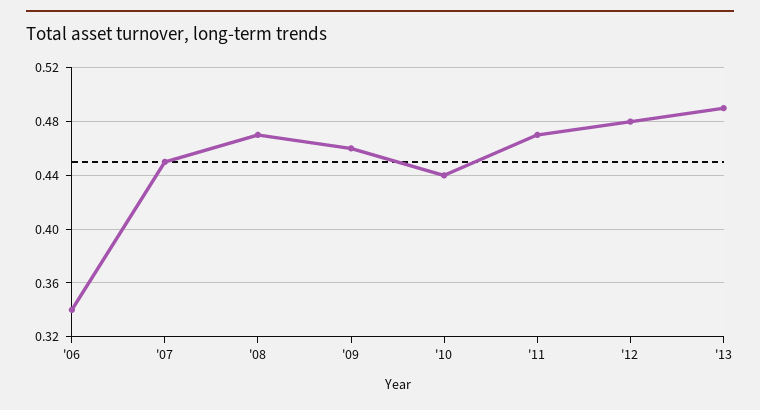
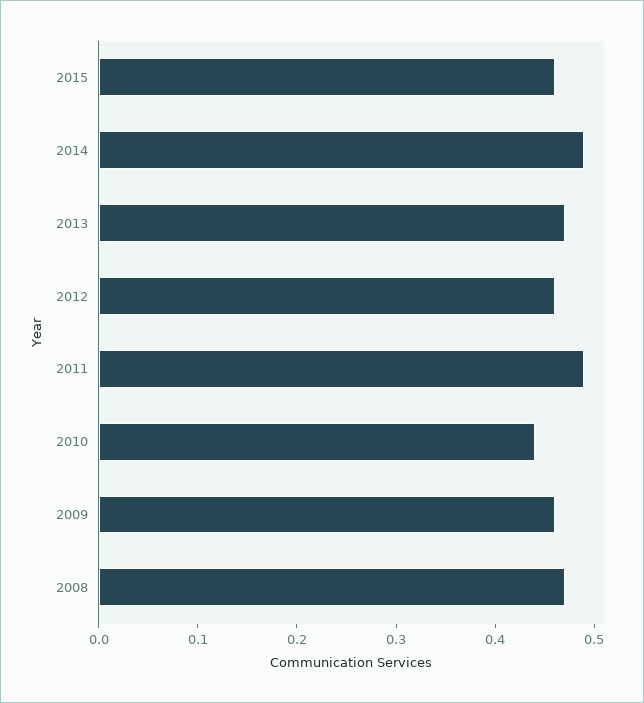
'06: 0.34 -> none
'07: 0.45 -> none
'11: 0.47 -> 0.49
'12: 0.48 -> 0.46
'13: 0.49 -> 0.47
2015: none -> 0.46
2014: none -> 0.49

